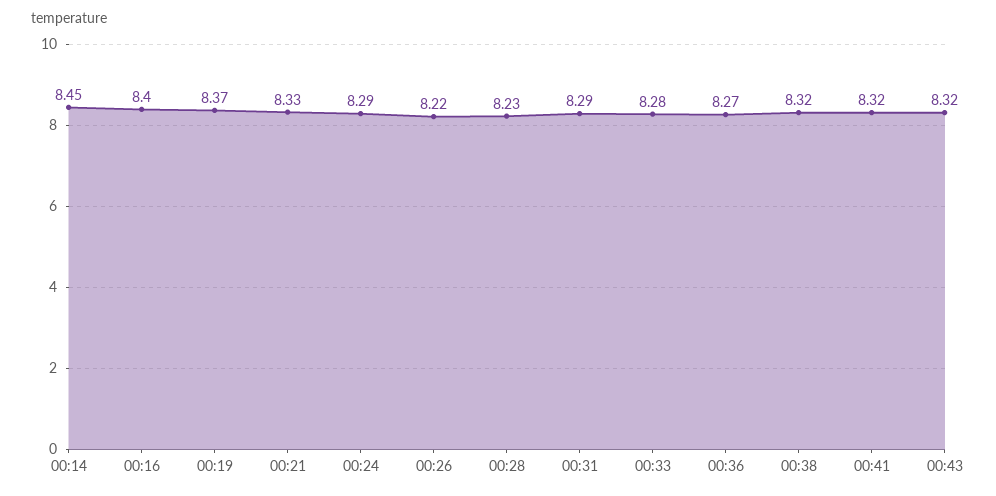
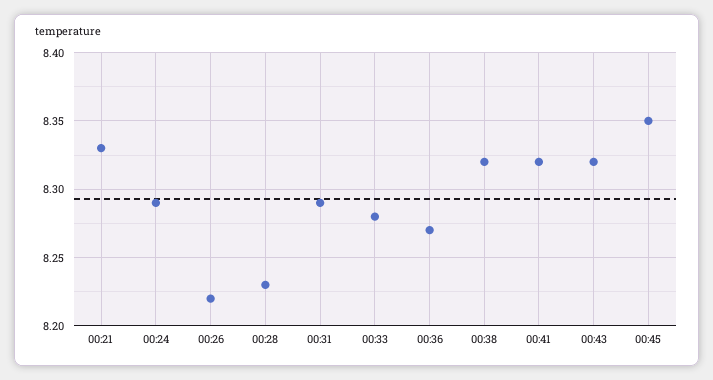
00:14: 8.45 -> none
00:16: 8.4 -> none
00:19: 8.37 -> none
00:45: none -> 8.35

